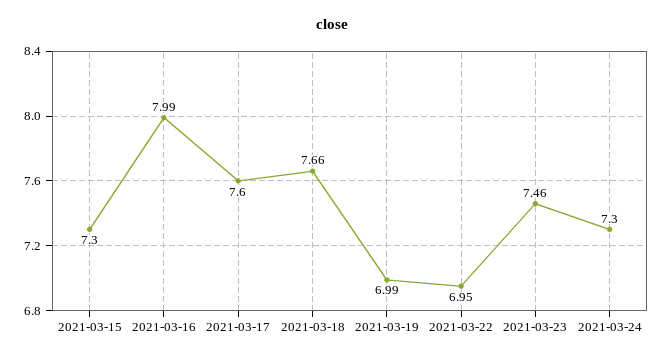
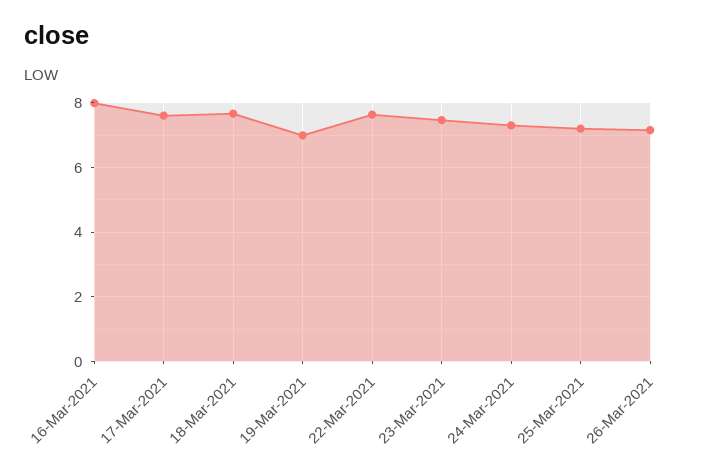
2021-03-15: 7.3 -> none
2021-03-22: 6.95 -> 7.6
25-Mar-2021: none -> 7.2
26-Mar-2021: none -> 7.2

